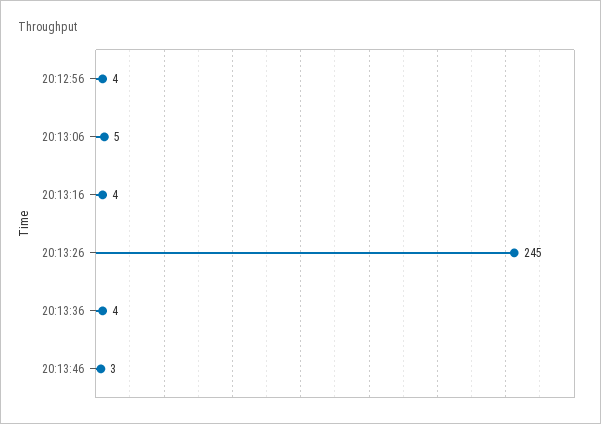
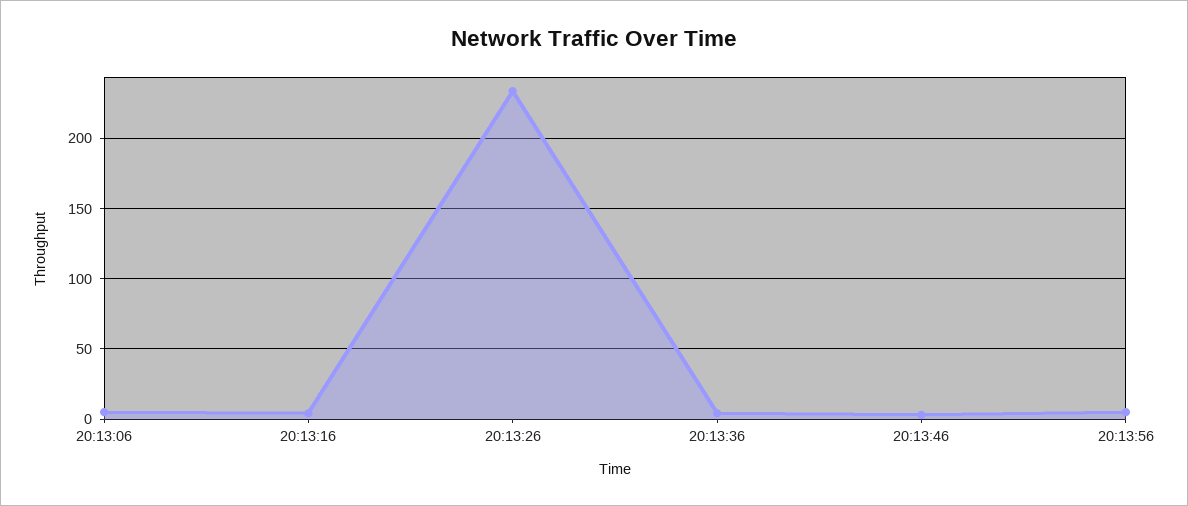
20:12:56: 4 -> none
20:13:26: 245 -> 235
20:13:56: none -> 5

